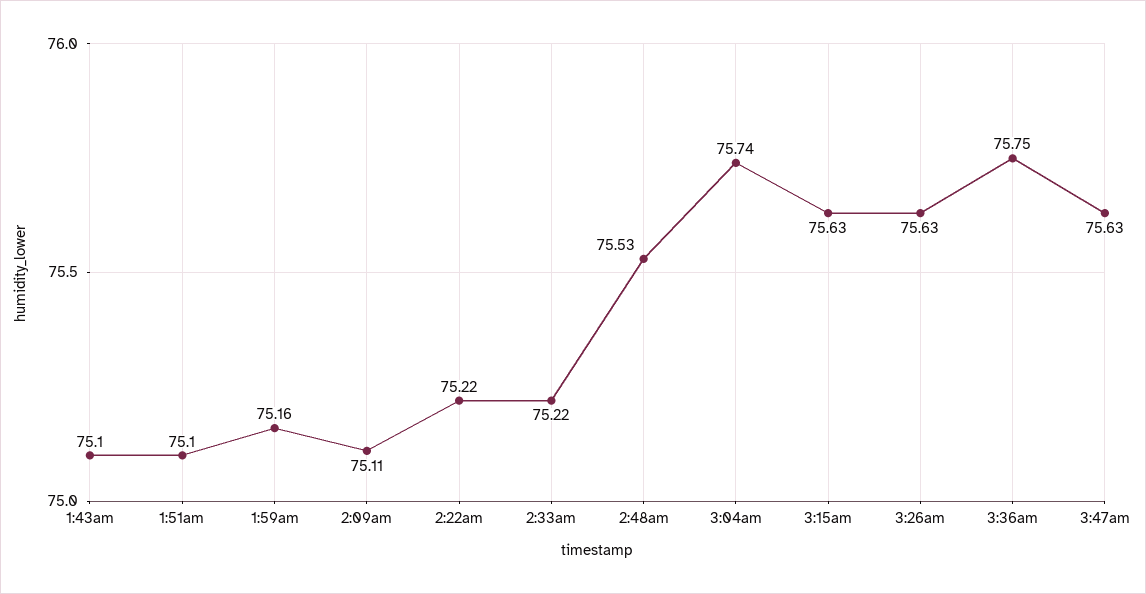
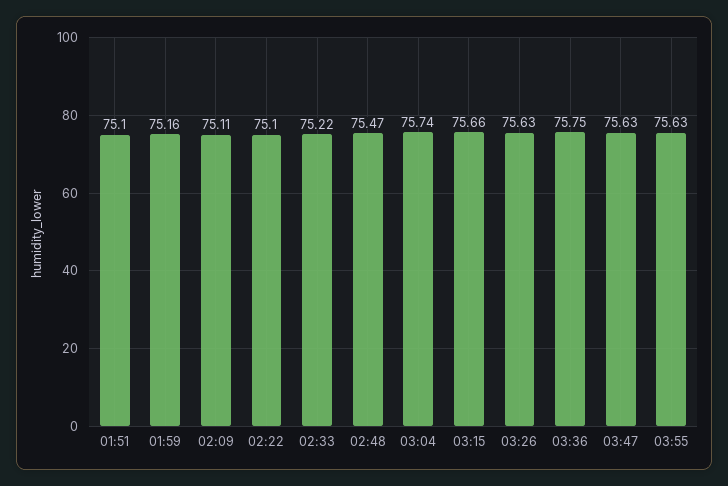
1:43am: 75.1 -> none
2:22am: 75.22 -> 75.1
2:48am: 75.53 -> 75.47
3:15am: 75.63 -> 75.66
03:55: none -> 75.63

